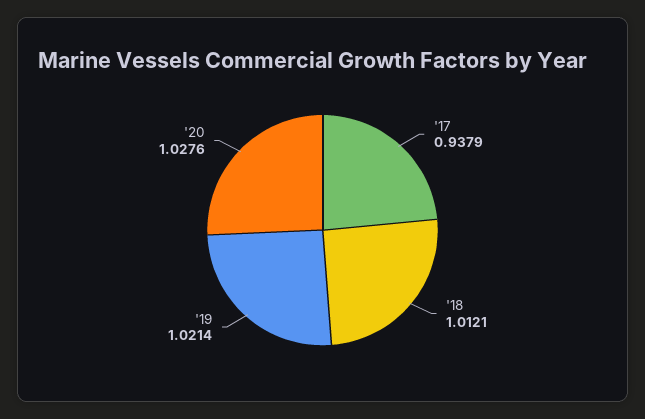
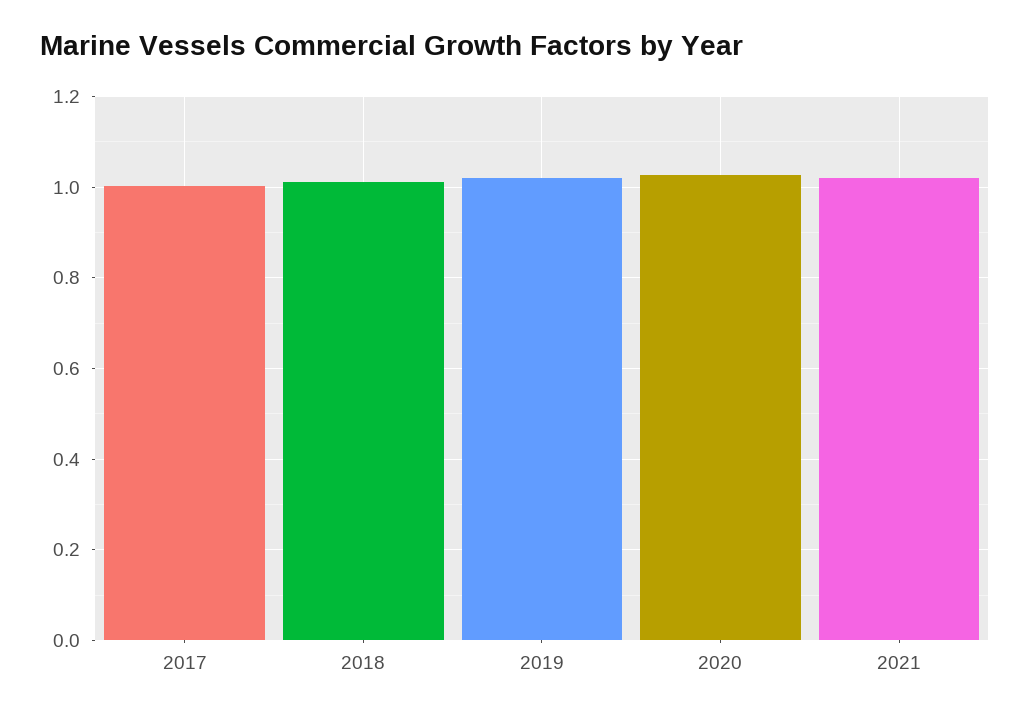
'17: 0.9379 -> 1
2021: none -> 1.02

